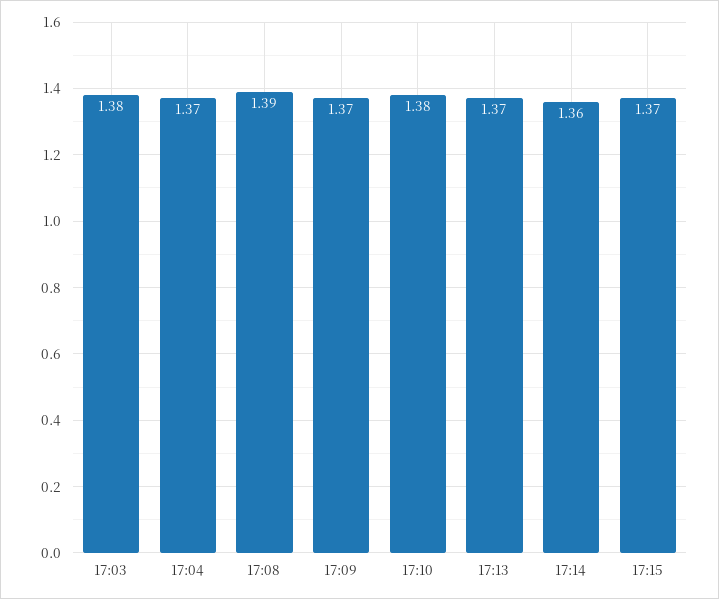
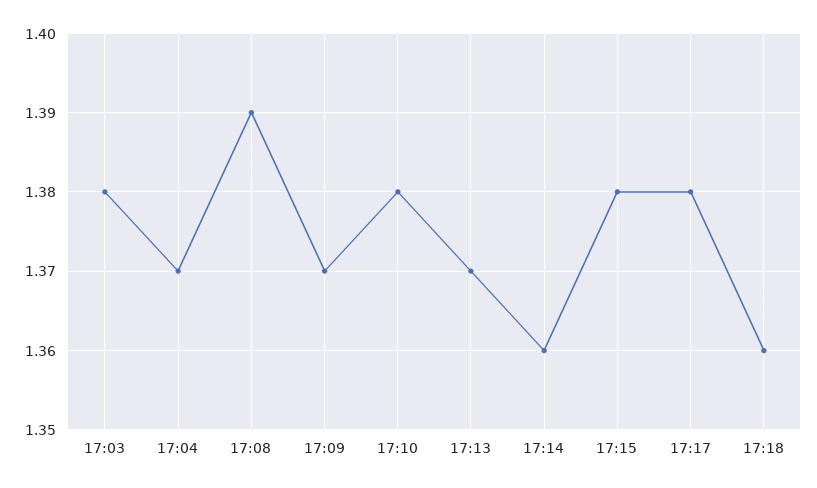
17:15: 1.37 -> 1.38
17:17: none -> 1.38
17:18: none -> 1.36

